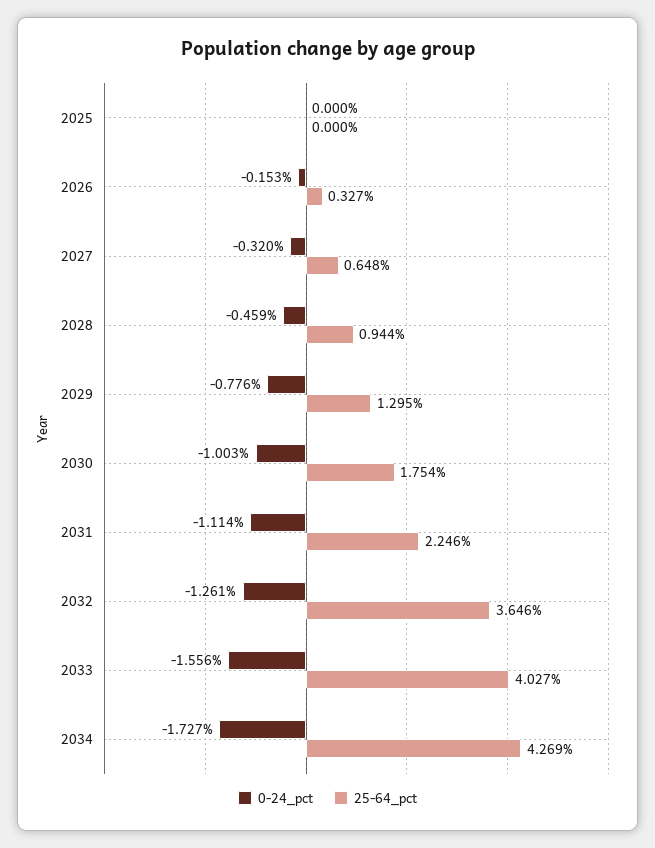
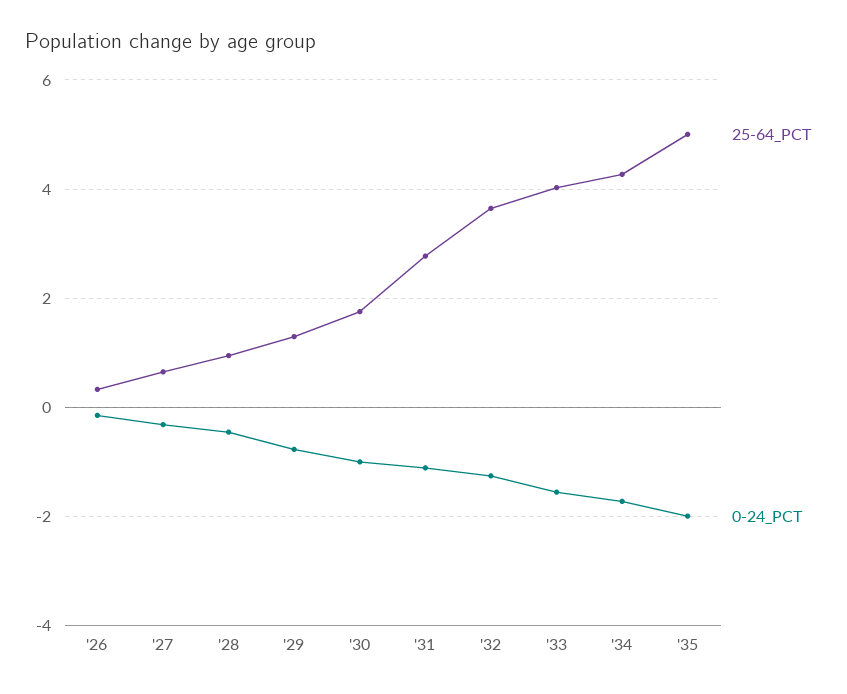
0-24_pct, 2025: 0 -> none
25-64_pct, 2025: 0 -> none
25-64_pct, 2031: 2.246 -> 2.8
25-64_pct, '35: none -> 5
0-24_pct, '35: none -> -2

